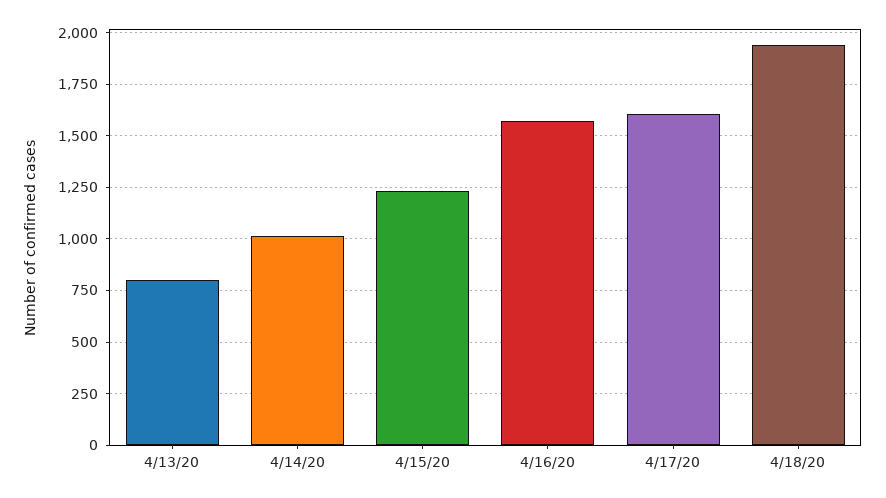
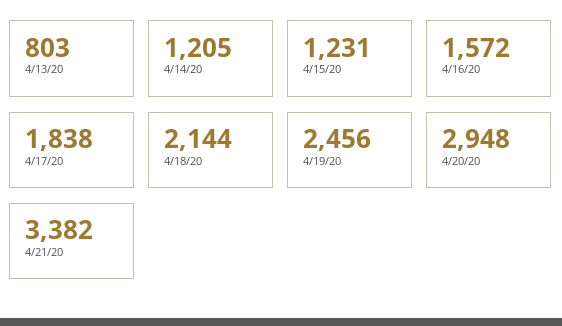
4/14/20: 1000 -> 1205
4/17/20: 1600 -> 1838
4/18/20: 1950 -> 2144
4/19/20: none -> 2456
4/20/20: none -> 2948
4/21/20: none -> 3382

